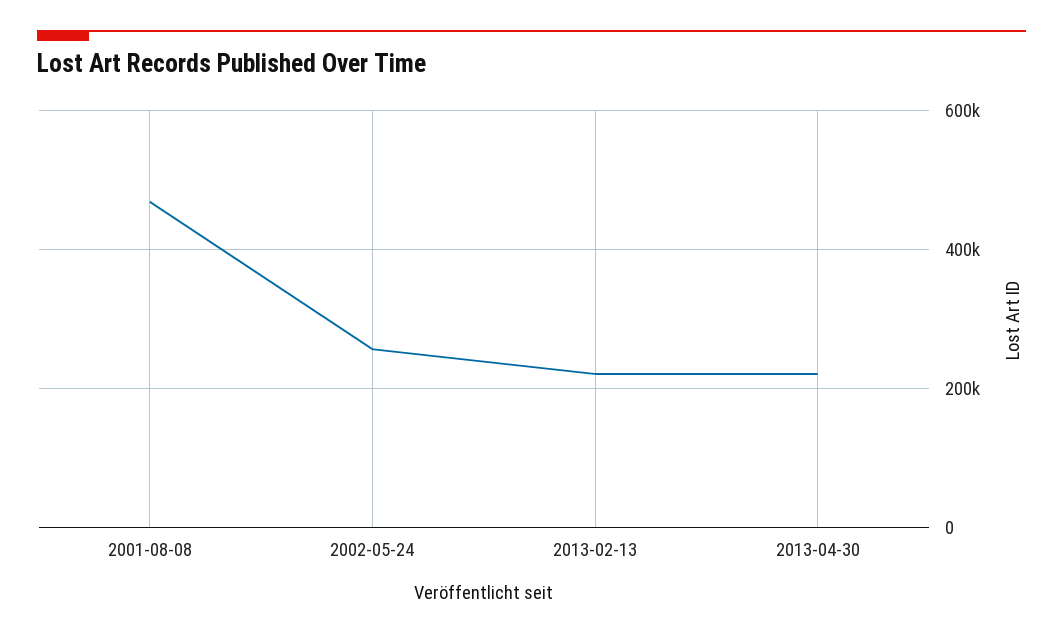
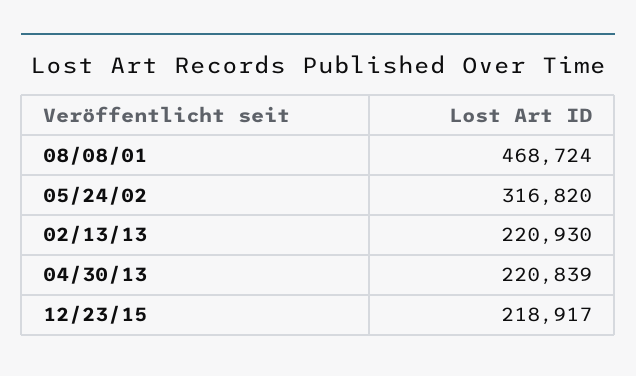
2002-05-24: 260000 -> 316820
12/23/15: none -> 218917

